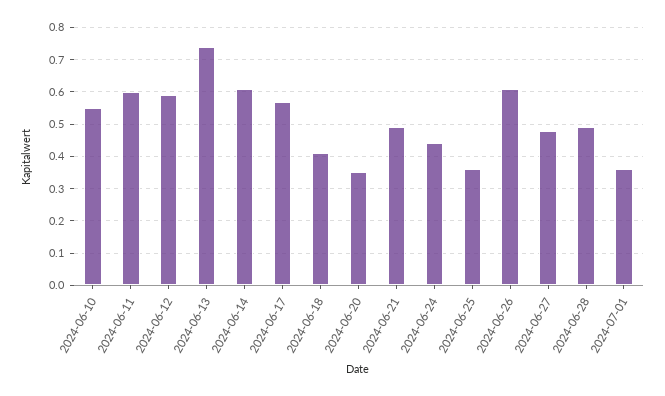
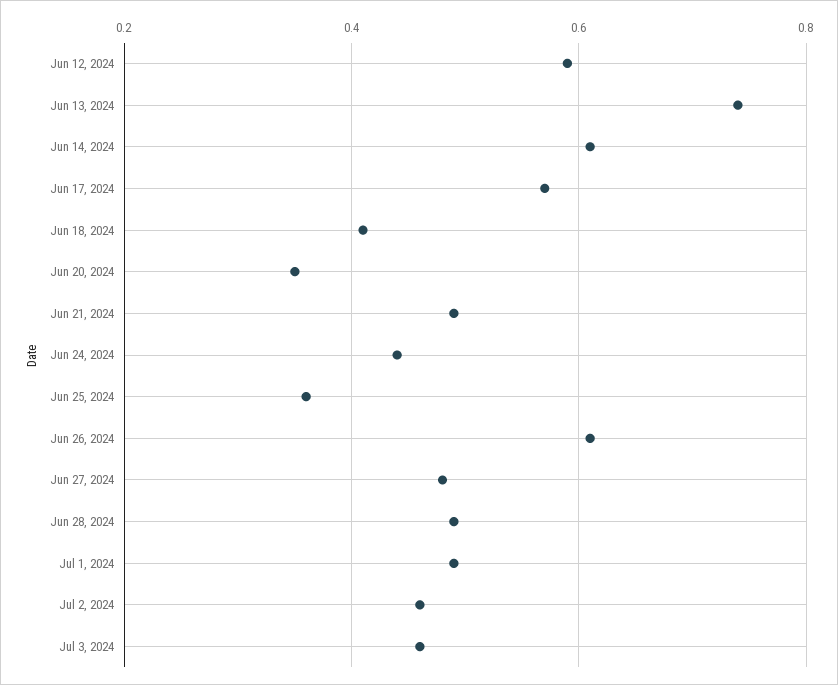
2024-06-10: 0.55 -> none
2024-06-11: 0.6 -> none
2024-07-01: 0.35 -> 0.5
Jul 2, 2024: none -> 0.45
Jul 3, 2024: none -> 0.45

